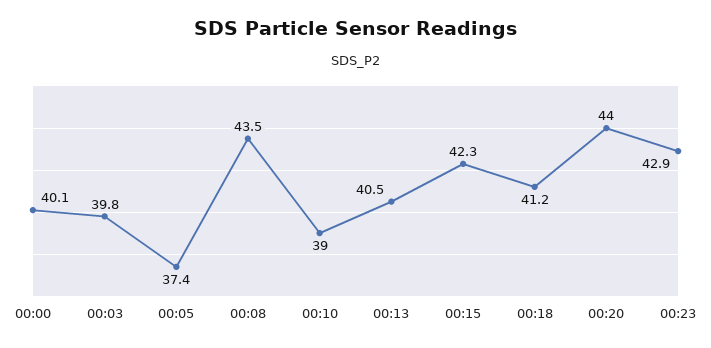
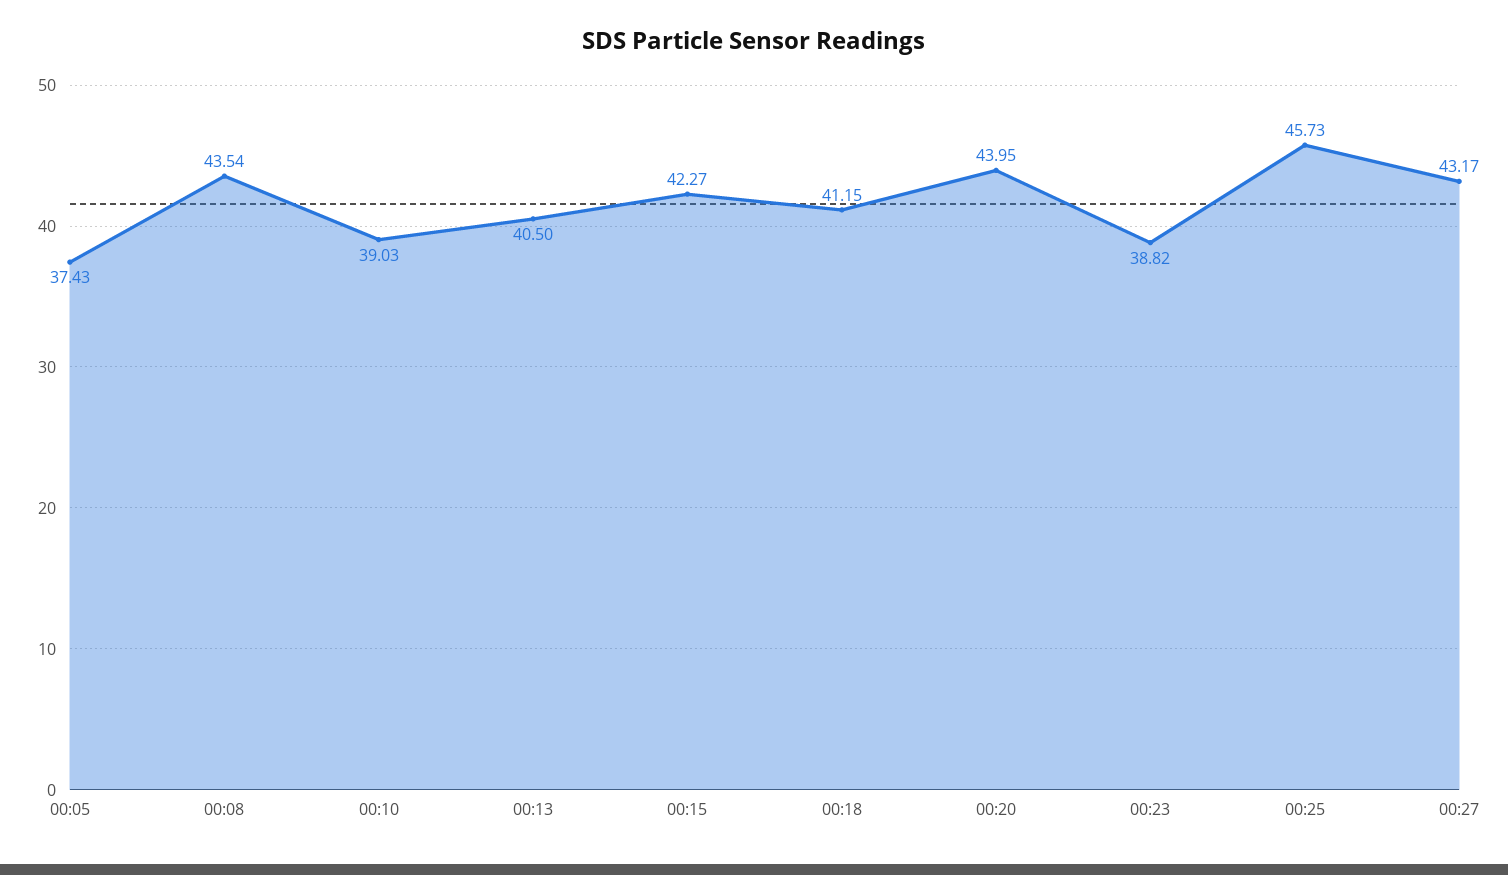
00:00: 40.1 -> none
00:03: 39.8 -> none
00:23: 42.9 -> 38.82
00:25: none -> 45.73
00:27: none -> 43.17

